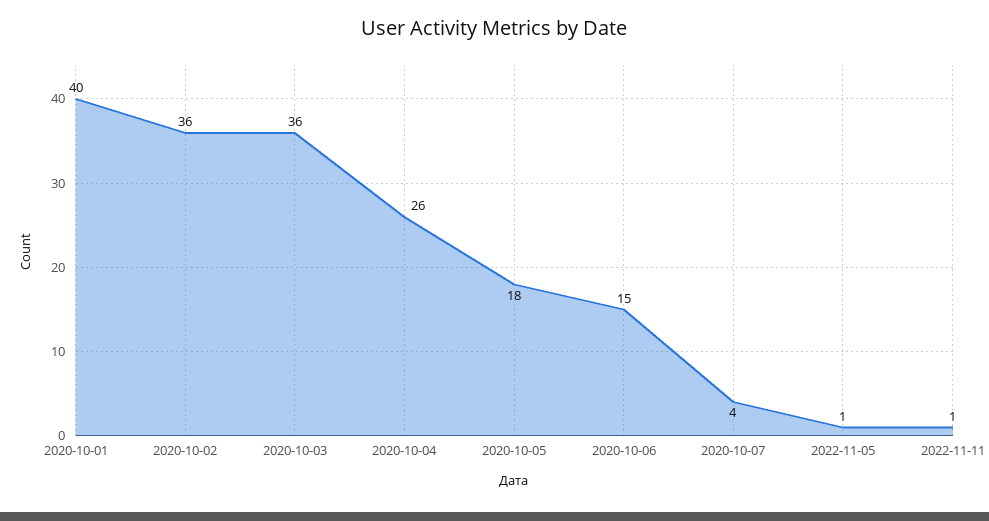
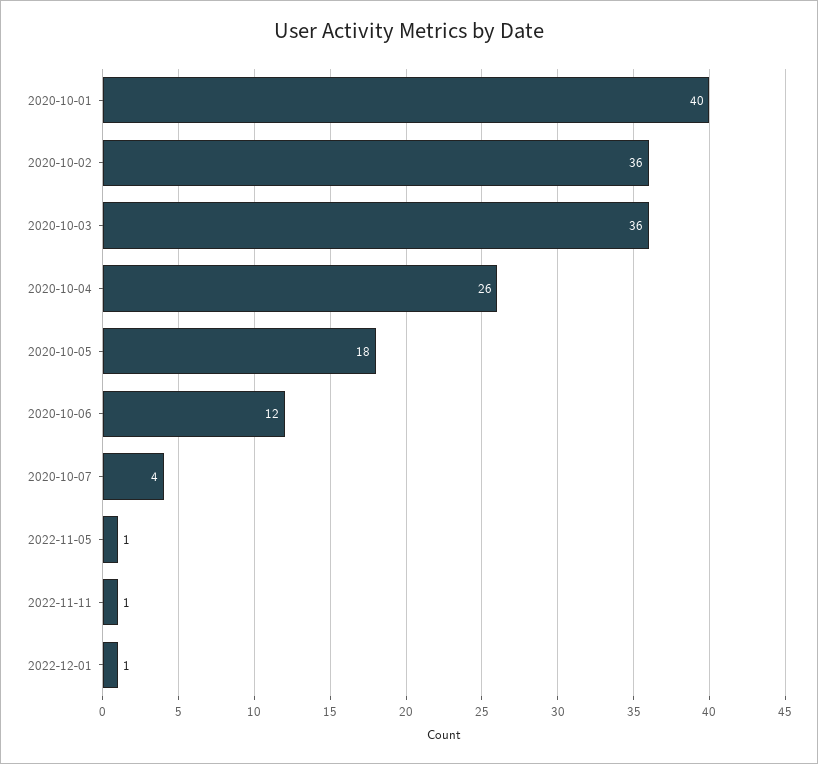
2020-10-06: 15 -> 12
2022-12-01: none -> 1

